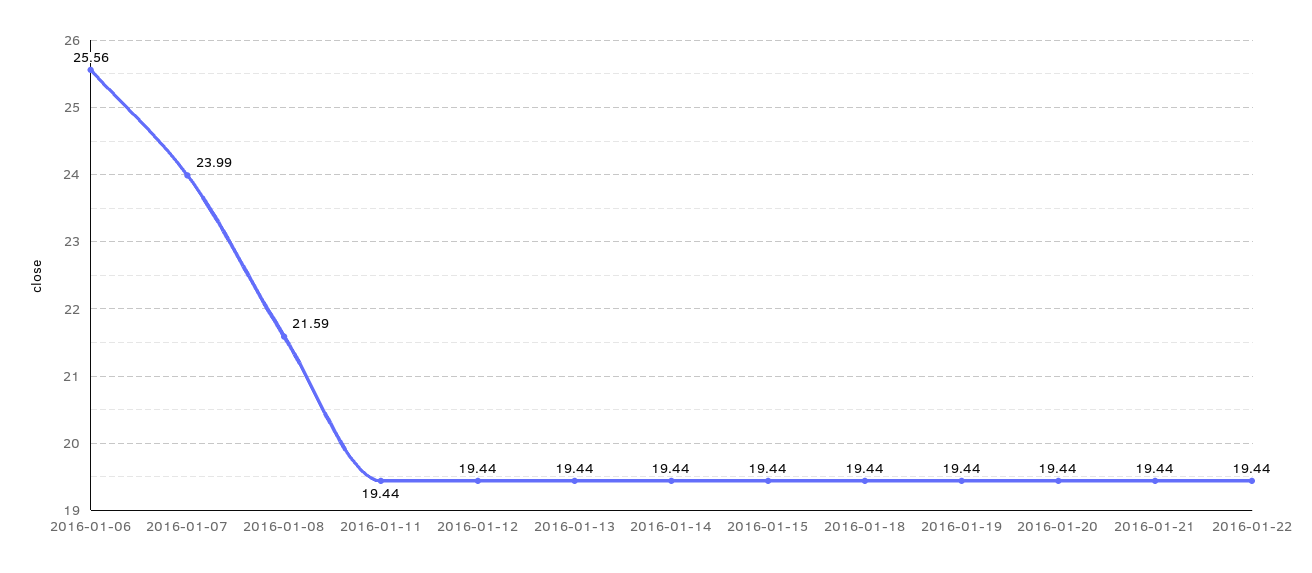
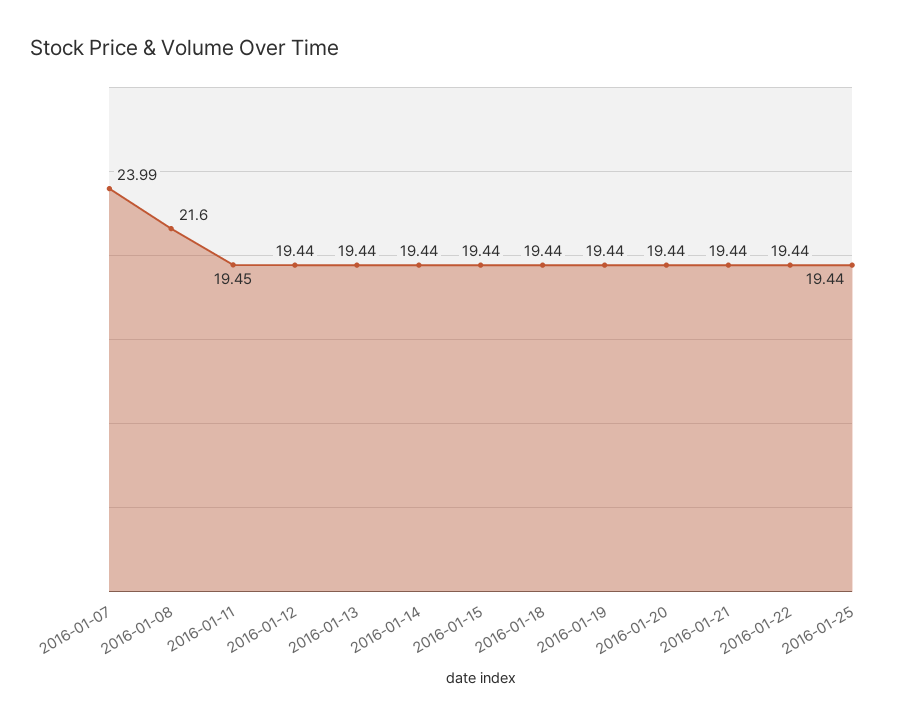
2016-01-06: 25.56 -> none
2016-01-08: 21.59 -> 21.6
2016-01-11: 19.44 -> 19.45
2016-01-25: none -> 19.44

